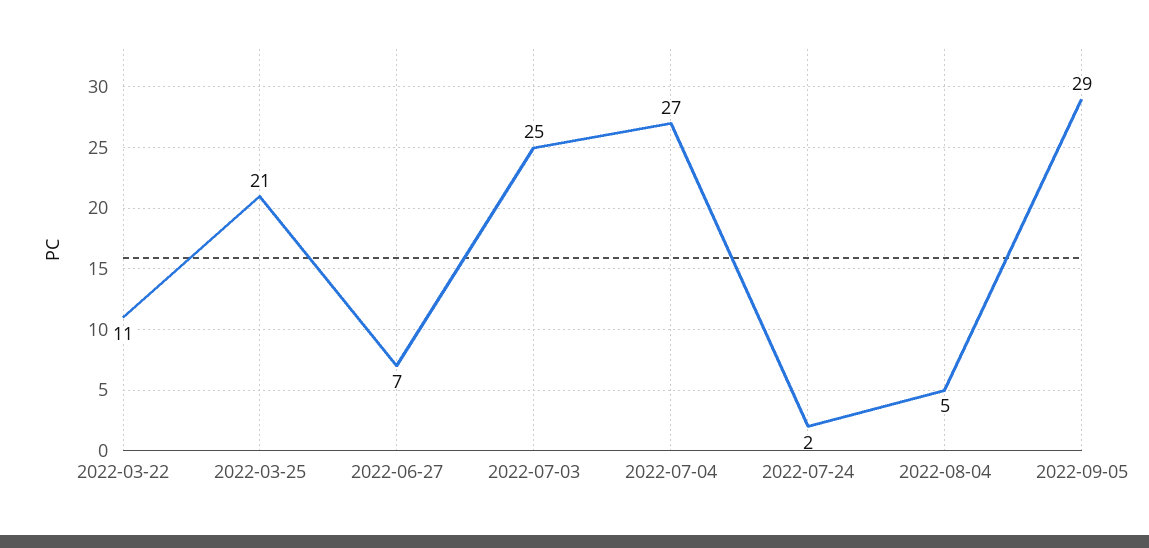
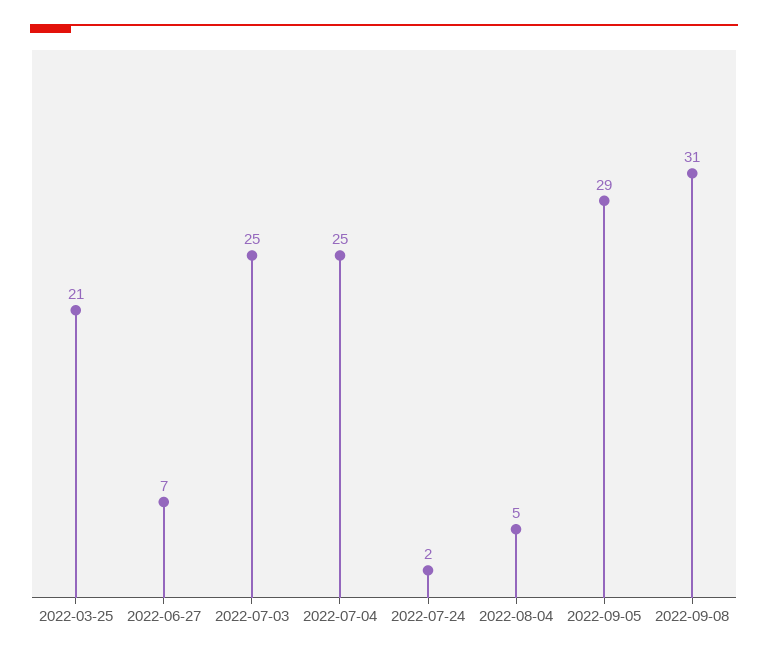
2022-03-22: 11 -> none
2022-07-04: 27 -> 25
2022-09-08: none -> 31

